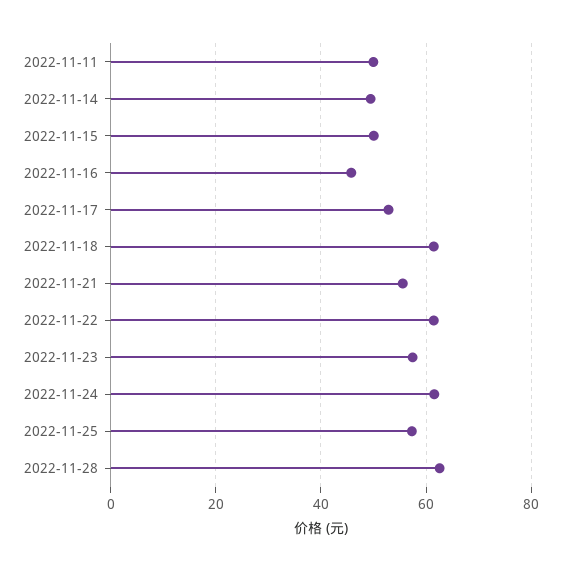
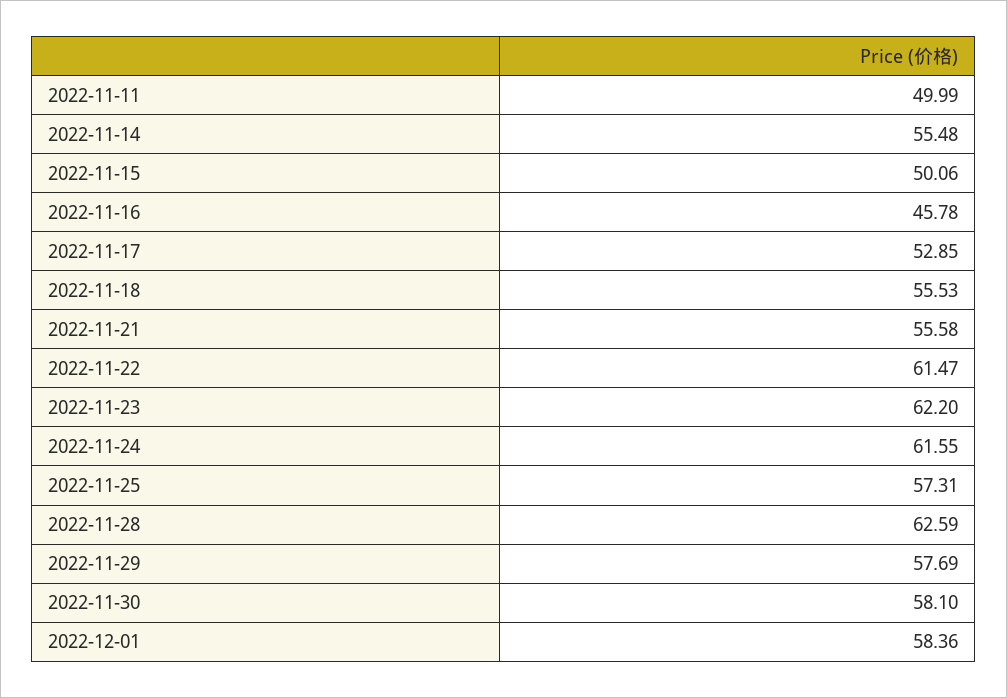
2022-11-14: 50 -> 55.48
2022-11-18: 62 -> 55.53
2022-11-23: 58 -> 62.2
2022-11-29: none -> 57.69
2022-11-30: none -> 58.1
2022-12-01: none -> 58.36

